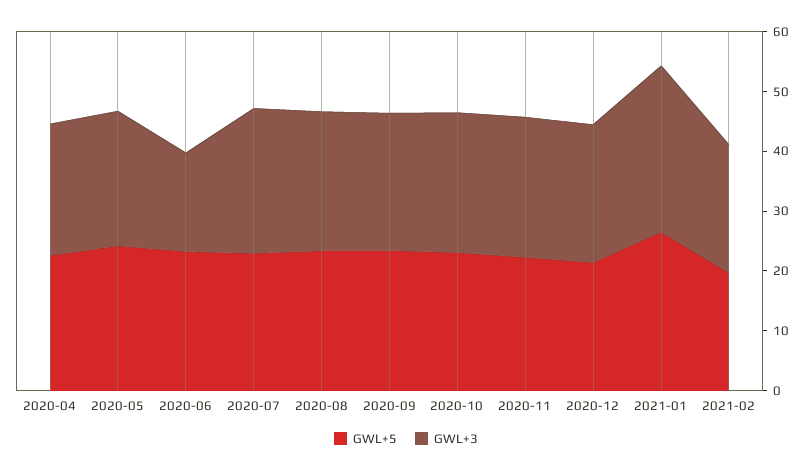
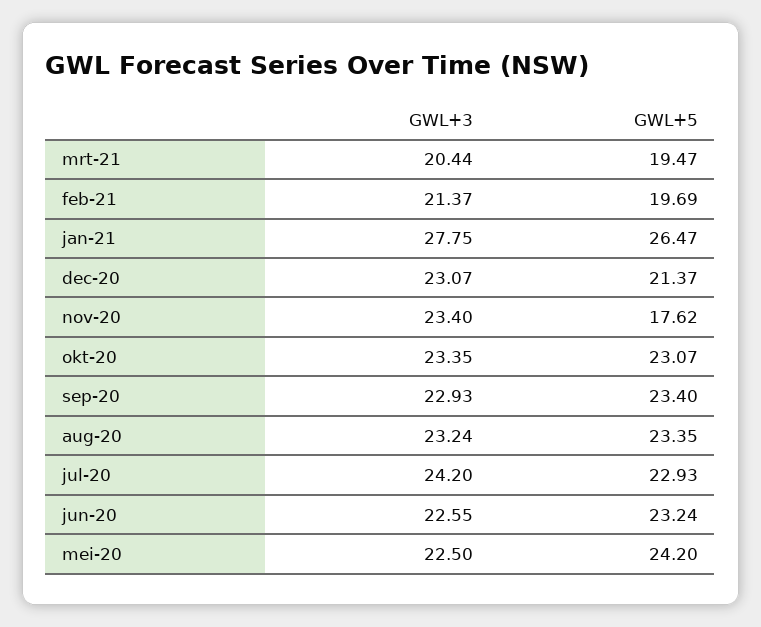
GWL+5, 2020-04: 22 -> none
GWL+3, 2020-04: 22 -> none
GWL+3, 2020-06: 16 -> 22.55
GWL+5, 2020-11: 22 -> 17.62
GWL+3, mrt-21: none -> 20.44
GWL+5, mrt-21: none -> 19.47

